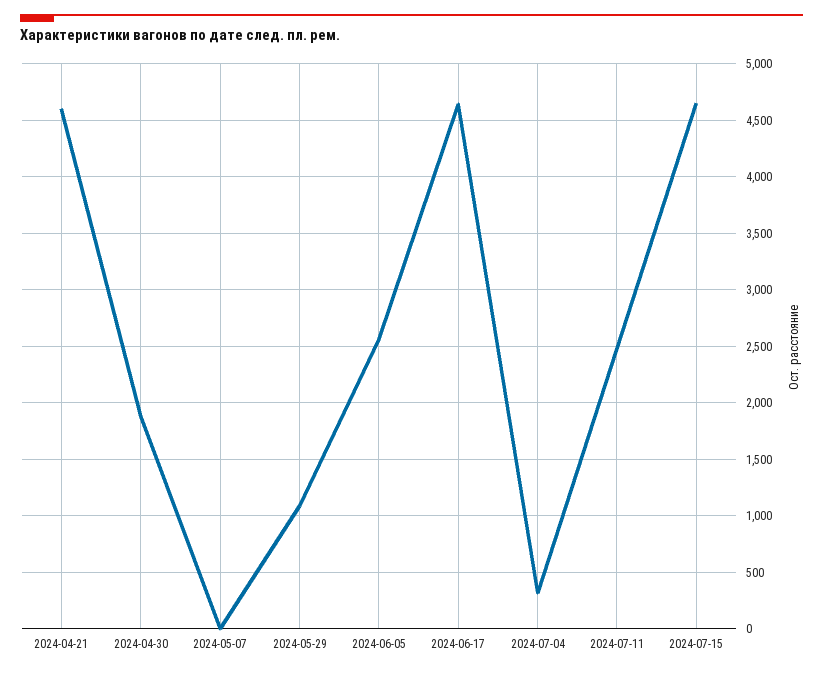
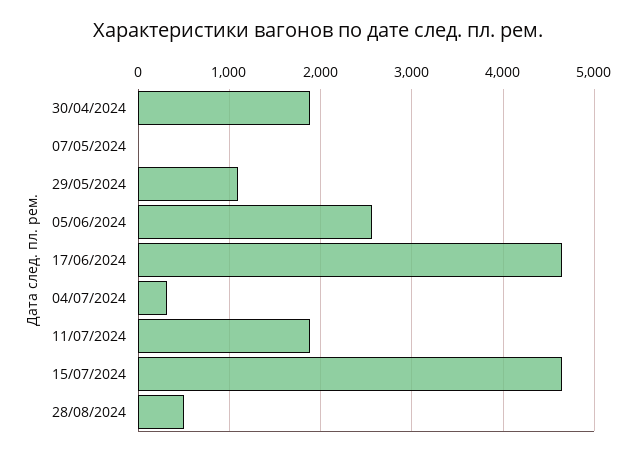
2024-04-21: 4600 -> none
2024-07-11: 2500 -> 1900
28/08/2024: none -> 500

